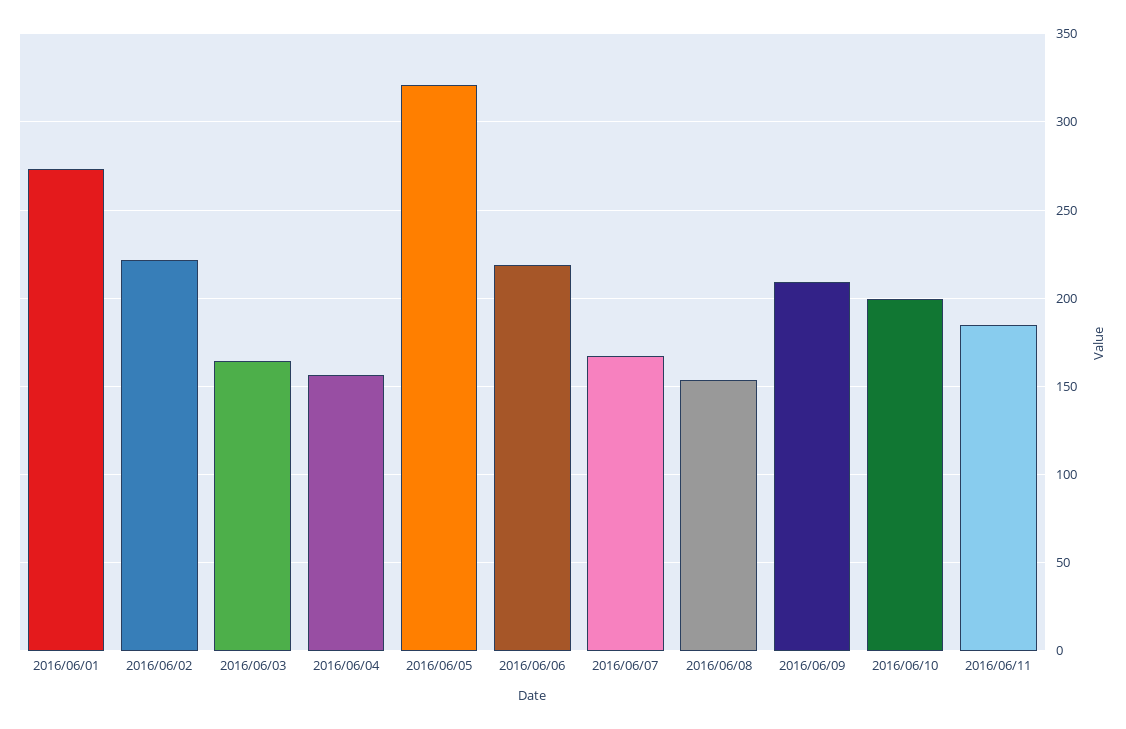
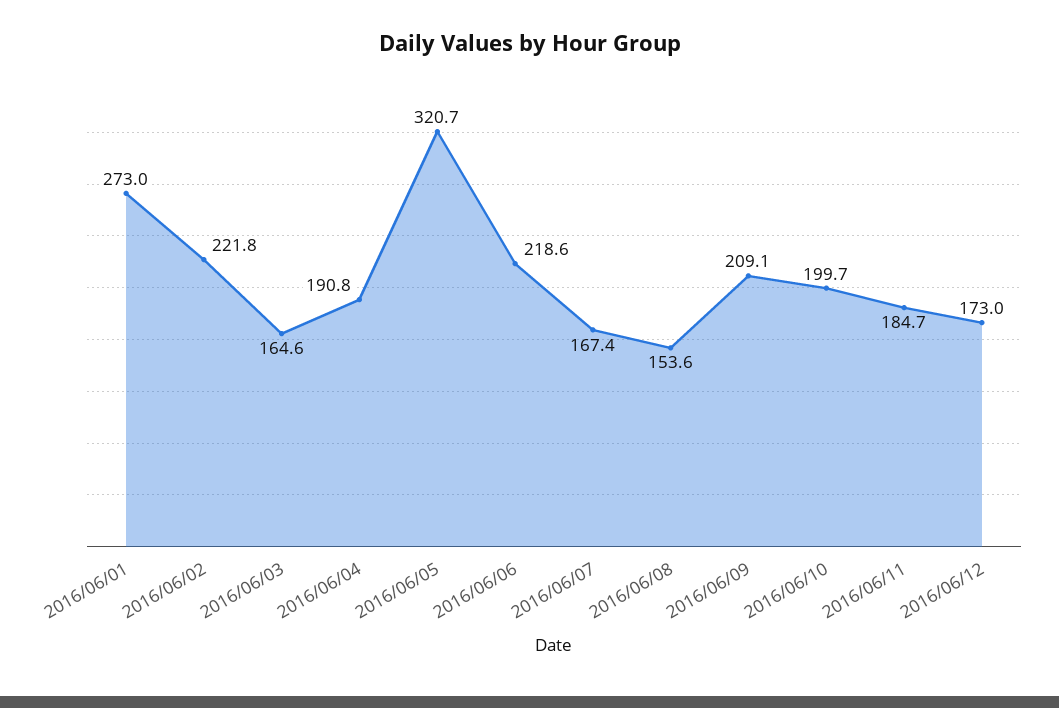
2016/06/04: 155 -> 190.8
2016/06/12: none -> 173

